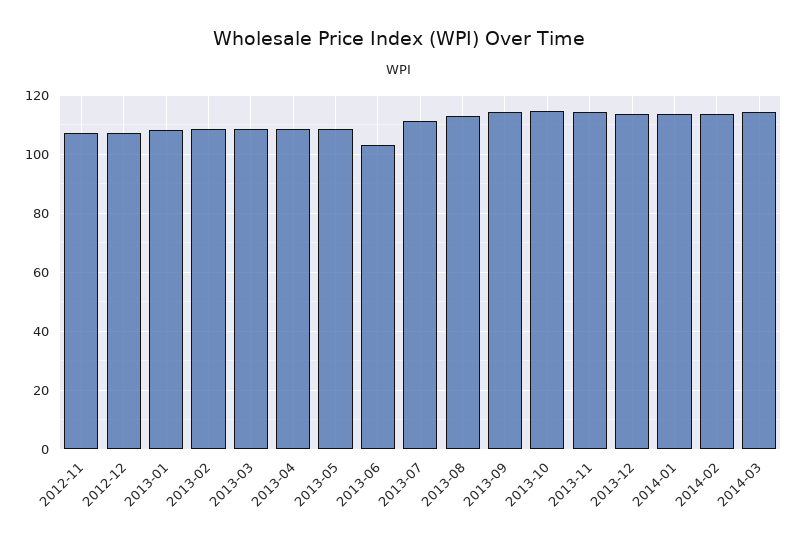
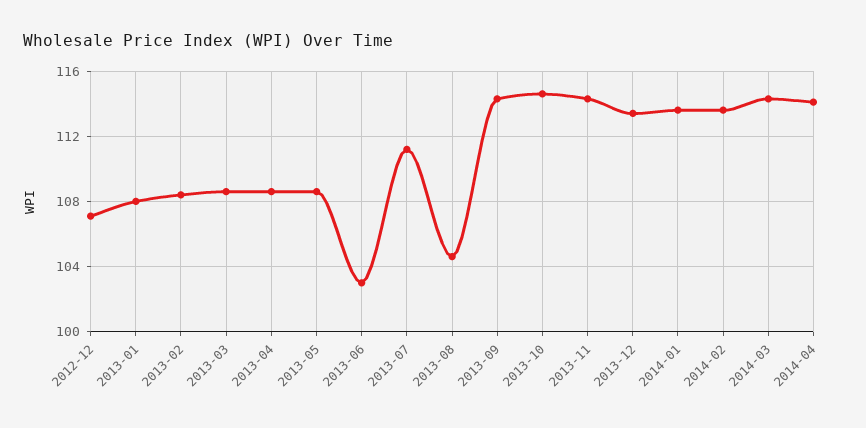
2012-11: 107.5 -> none
2013-08: 112.5 -> 104.5
2014-04: none -> 114

